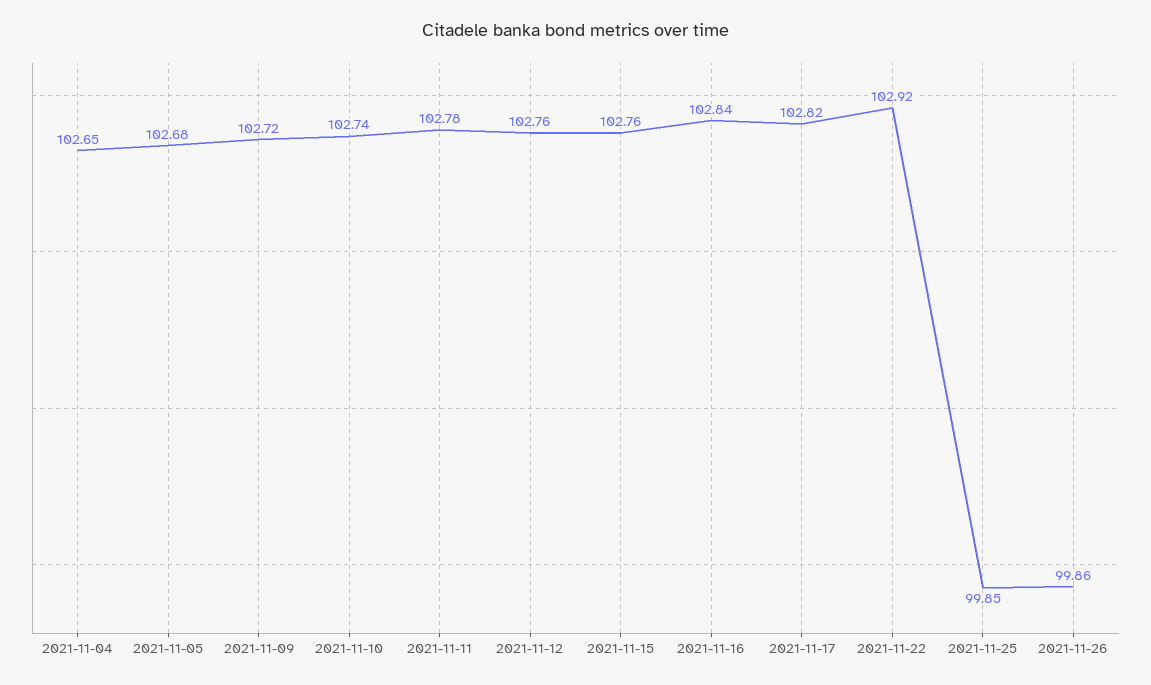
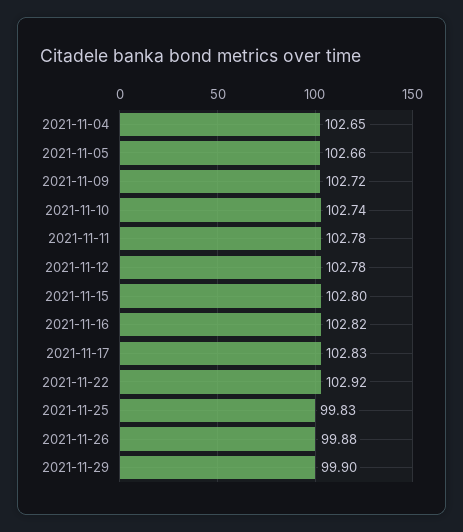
2021-11-05: 102.68 -> 102.66
2021-11-12: 102.76 -> 102.78
2021-11-15: 102.76 -> 102.8
2021-11-16: 102.84 -> 102.82
2021-11-17: 102.82 -> 102.83
2021-11-25: 99.85 -> 99.83
2021-11-26: 99.86 -> 99.88
2021-11-29: none -> 99.9

